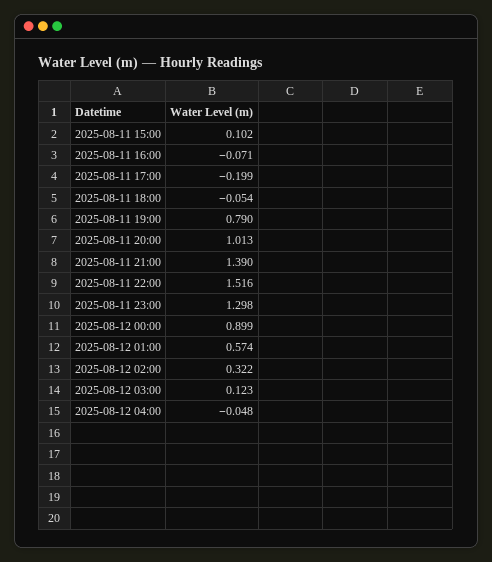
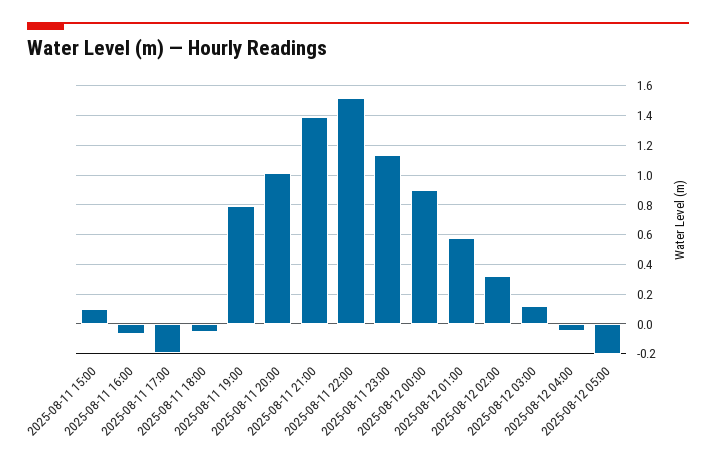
2025-08-11 23:00: 1.298 -> 1.15
2025-08-12 05:00: none -> -0.2

